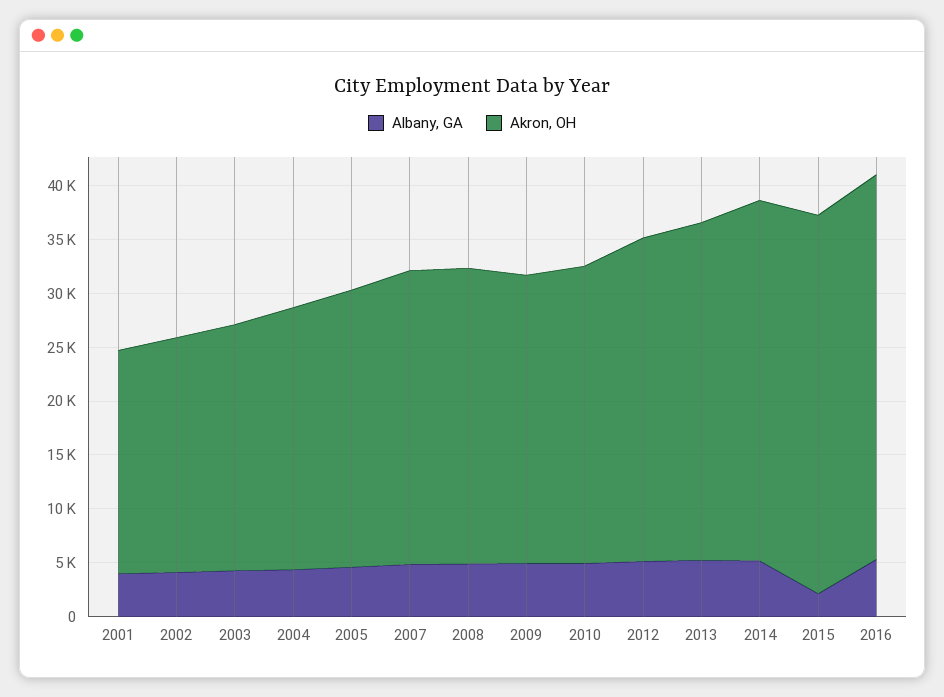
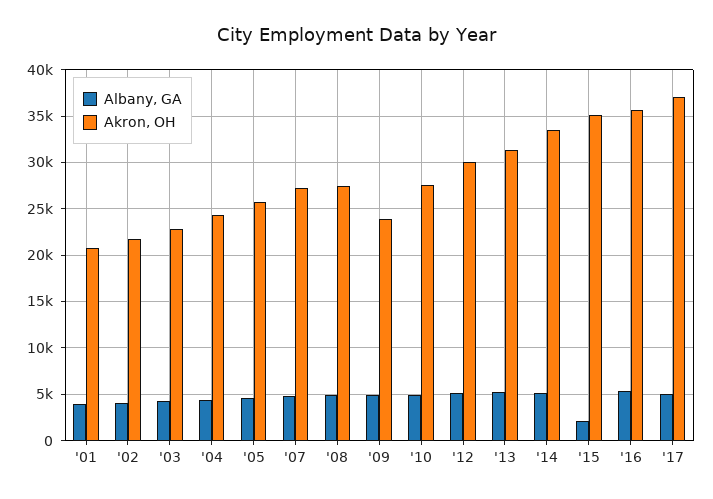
Akron, OH, 2009: 27000 -> 24000
Albany, GA, '17: none -> 5000
Akron, OH, '17: none -> 37000

